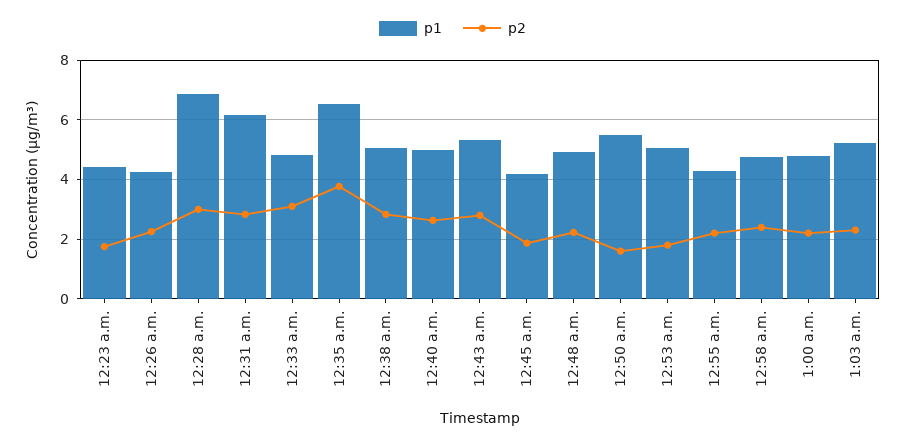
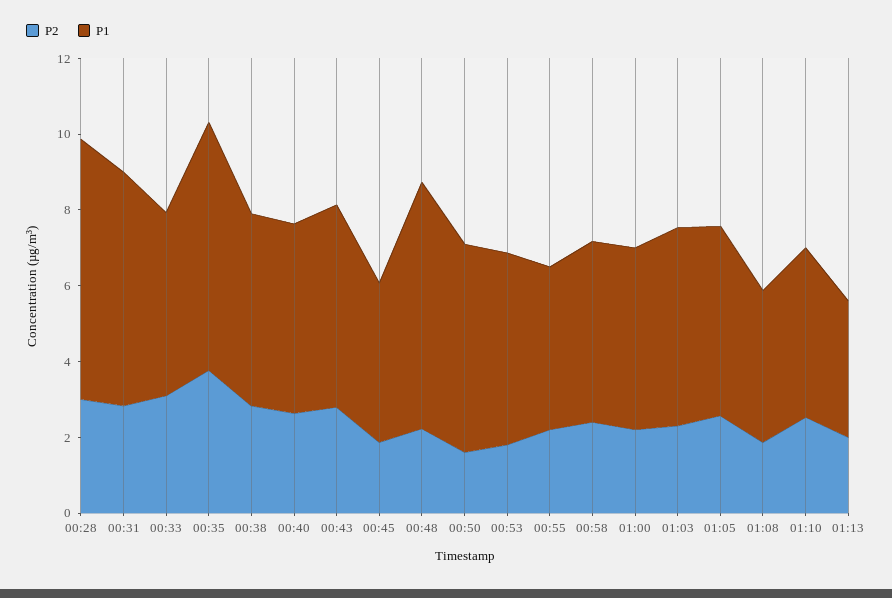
p1, 12:23 a.m.: 4.5 -> none
p2, 12:23 a.m.: 1.75 -> none
p1, 12:26 a.m.: 4.25 -> none
p2, 12:26 a.m.: 2.25 -> none
p1, 12:48 a.m.: 5 -> 6.5
p2, 01:05: none -> 2.5
p1, 01:05: none -> 5
p2, 01:08: none -> 2
p1, 01:08: none -> 4
p2, 01:10: none -> 2.5
p1, 01:10: none -> 4.5
p2, 01:13: none -> 2
p1, 01:13: none -> 3.5

